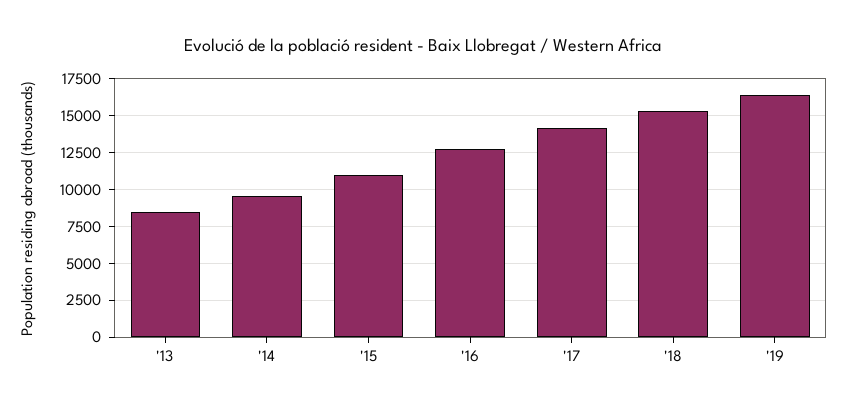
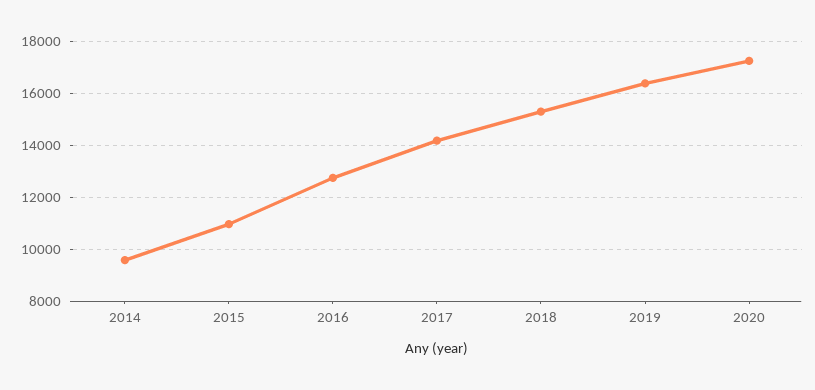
'13: 8500 -> none
2020: none -> 17250

